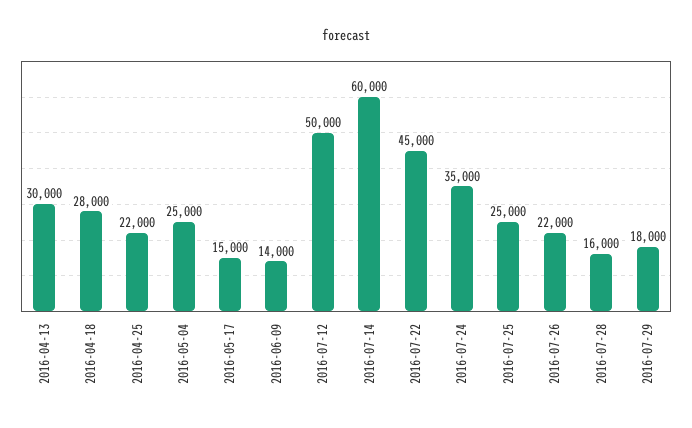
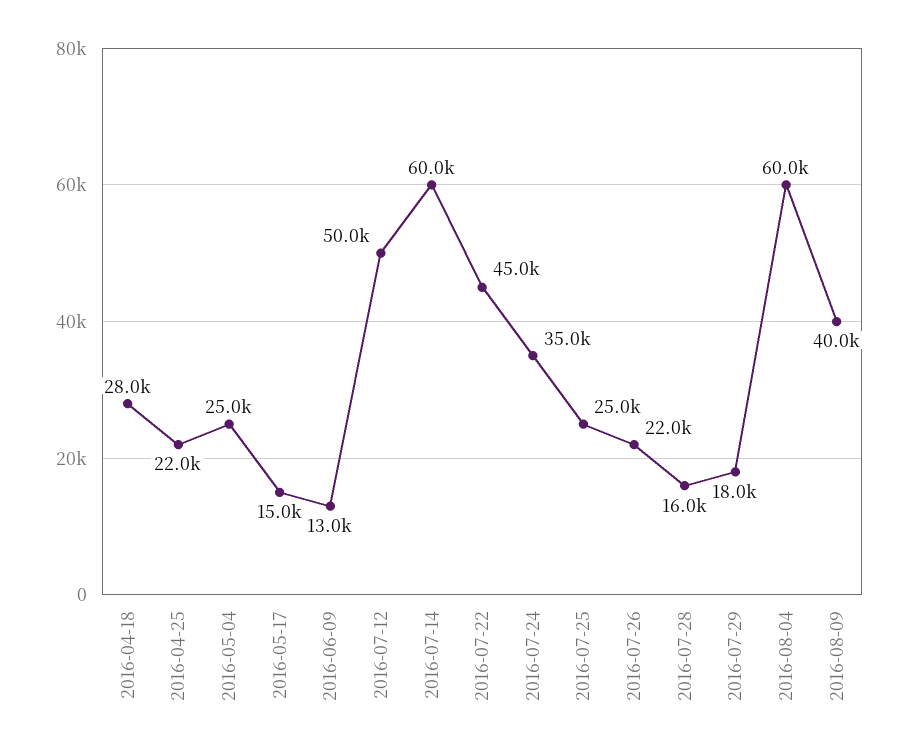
2016-04-13: 30000 -> none
2016-06-09: 14000 -> 13000
2016-08-04: none -> 60000
2016-08-09: none -> 40000

